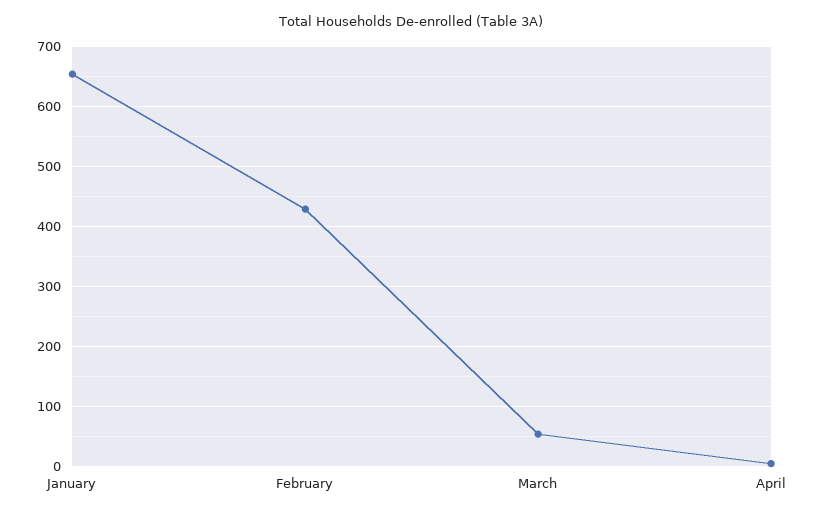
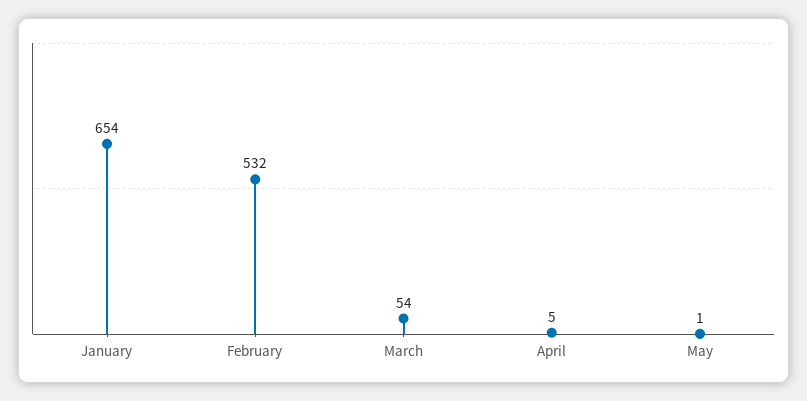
February: 430 -> 532
May: none -> 1

